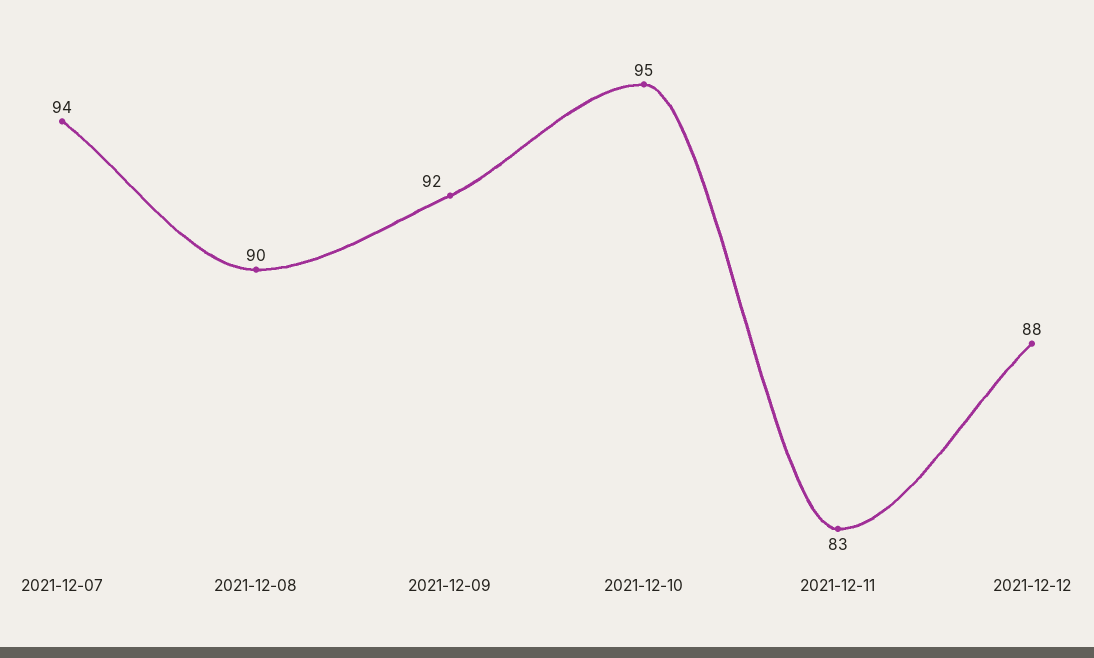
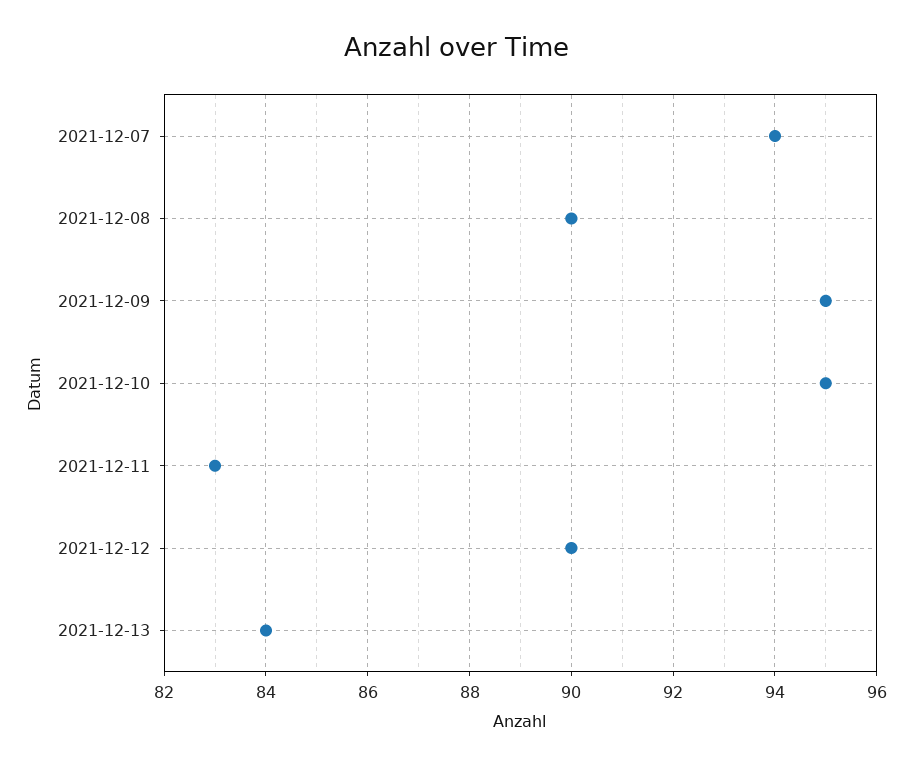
2021-12-09: 92 -> 95
2021-12-12: 88 -> 90
2021-12-13: none -> 84

